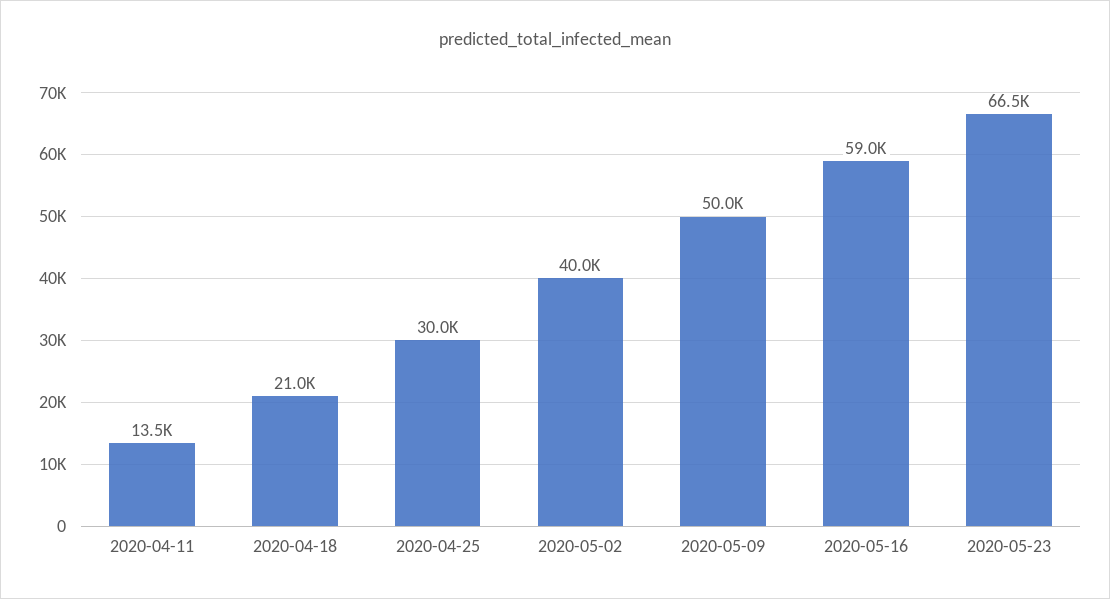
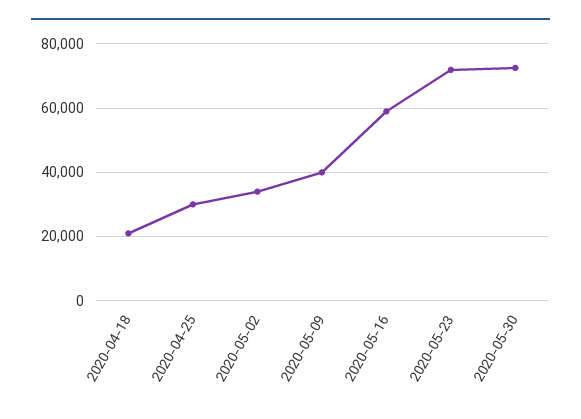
2020-04-11: 13500 -> none
2020-05-02: 40000 -> 34000
2020-05-09: 50000 -> 40000
2020-05-23: 66500 -> 72000
2020-05-30: none -> 72000

